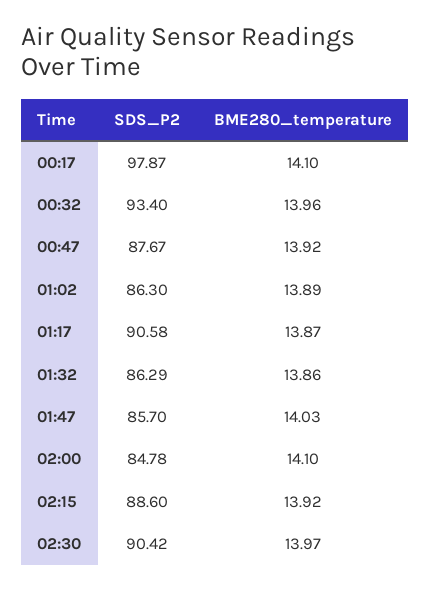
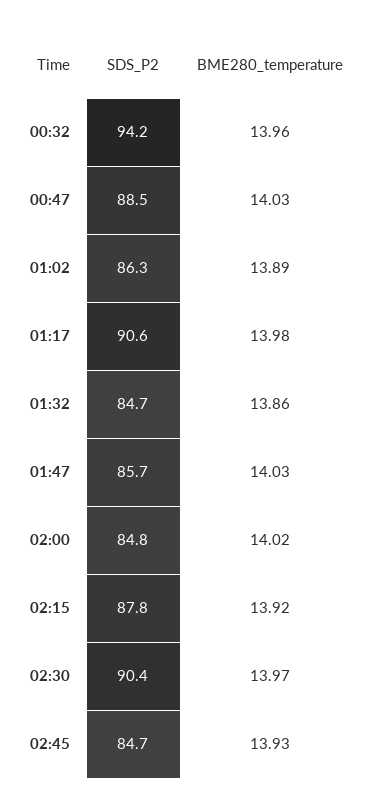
SDS_P2, 00:17: 97.87 -> none
BME280_temperature, 00:17: 14.1 -> none
SDS_P2, 00:32: 93.4 -> 94.2
SDS_P2, 00:47: 87.67 -> 88.5
BME280_temperature, 00:47: 13.92 -> 14.03
BME280_temperature, 01:17: 13.87 -> 13.98
SDS_P2, 01:32: 86.29 -> 84.7
BME280_temperature, 02:00: 14.1 -> 14.02
SDS_P2, 02:15: 88.6 -> 87.8
SDS_P2, 02:45: none -> 84.7
BME280_temperature, 02:45: none -> 13.93

